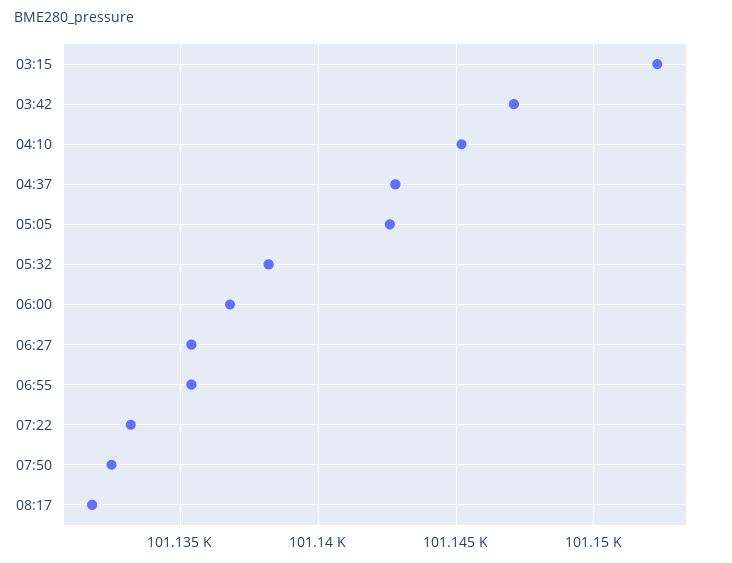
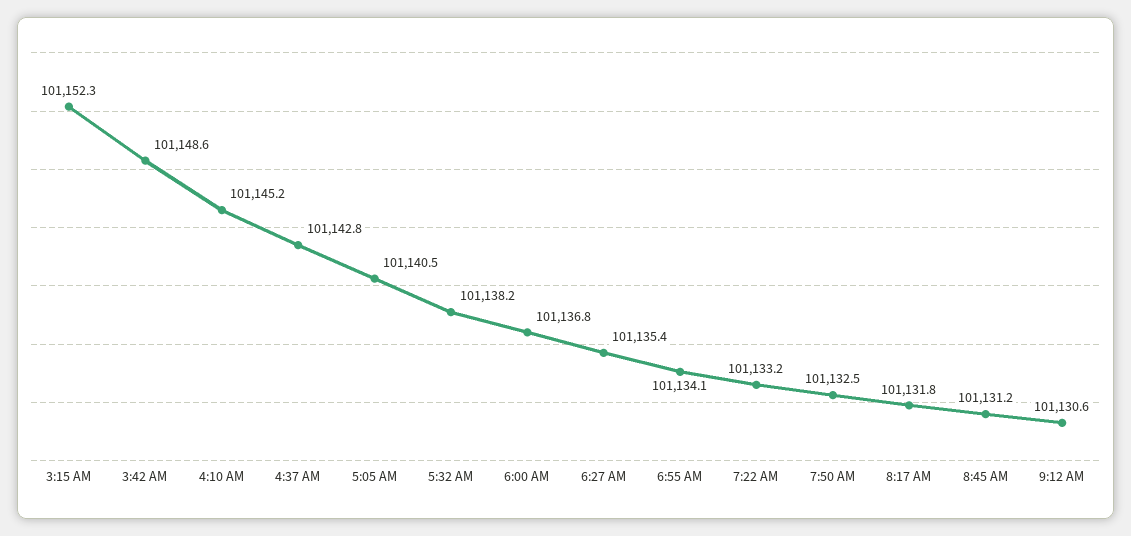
03:42: 101147 -> 101148.6
05:05: 101142.5 -> 101140.5
06:55: 101135.5 -> 101134.1
8:45 AM: none -> 101131.2
9:12 AM: none -> 101130.6

